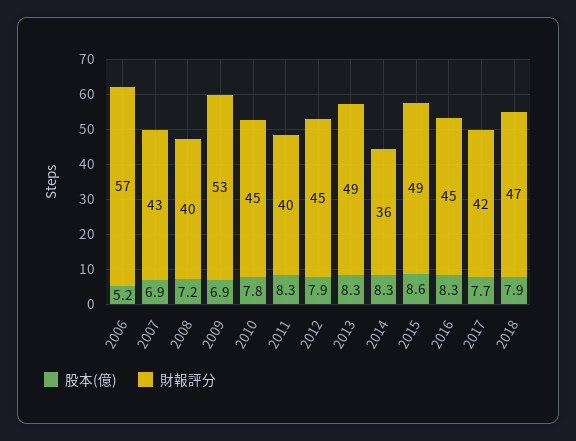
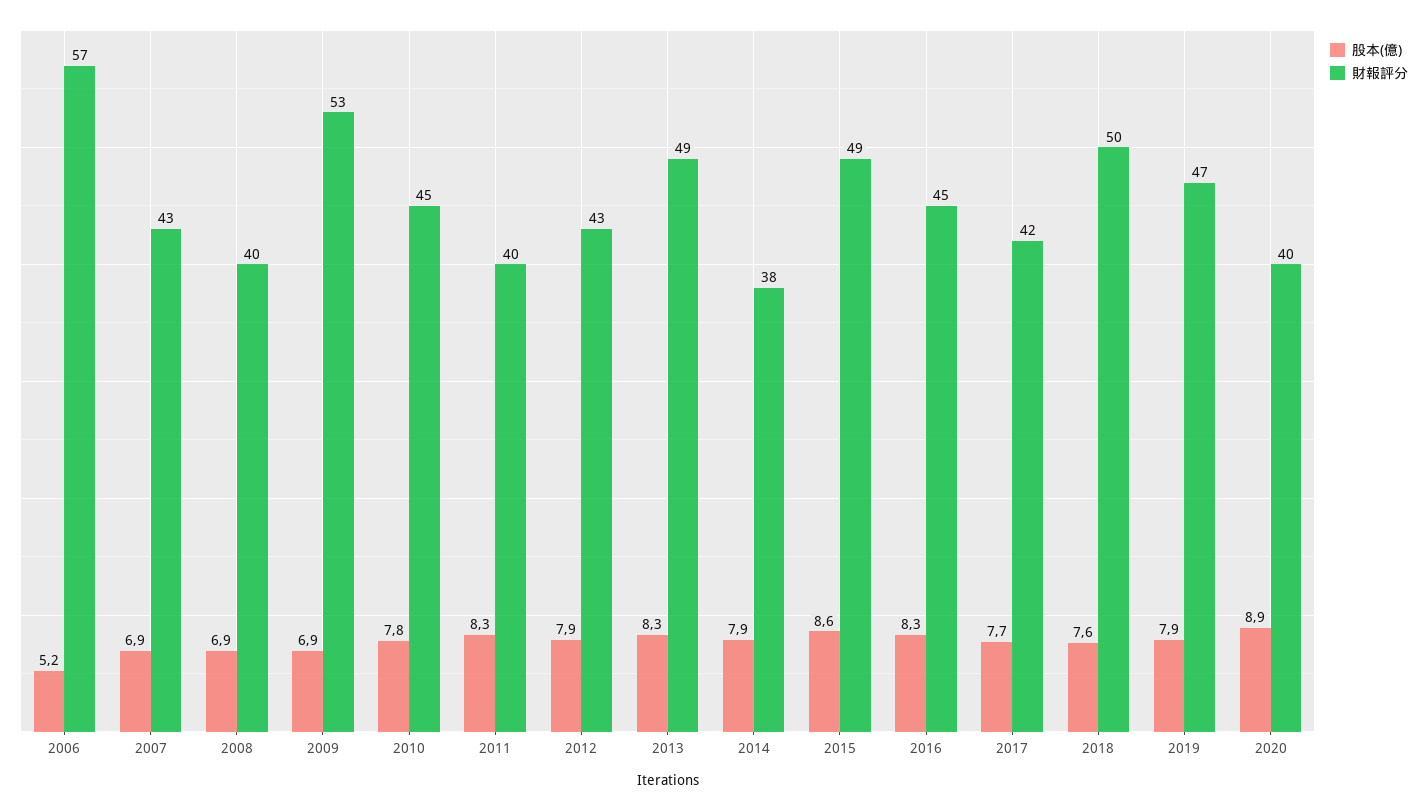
股本(億), 2008: 7.2 -> 6.9
財報評分, 2012: 45 -> 43
股本(億), 2014: 8.3 -> 7.9
財報評分, 2014: 36 -> 38
股本(億), 2018: 7.9 -> 7.6
財報評分, 2018: 47 -> 50
股本(億), 2019: none -> 7.9
財報評分, 2019: none -> 47
股本(億), 2020: none -> 8.9
財報評分, 2020: none -> 40

